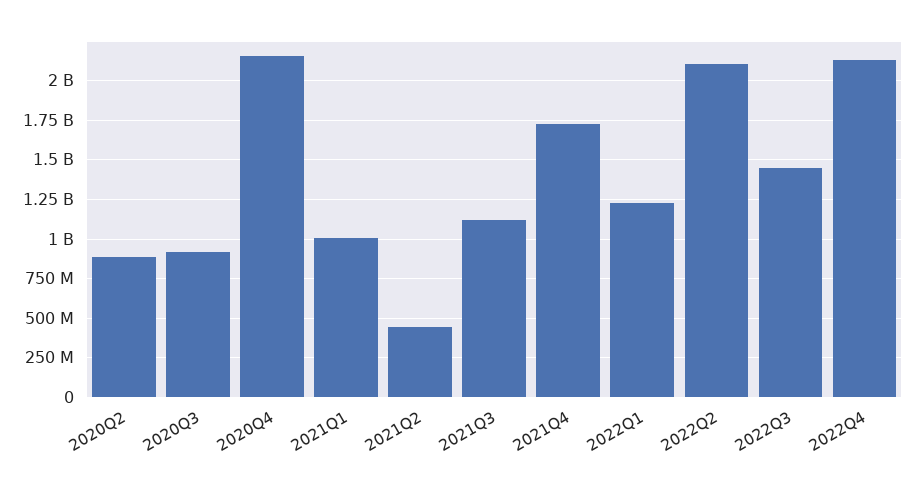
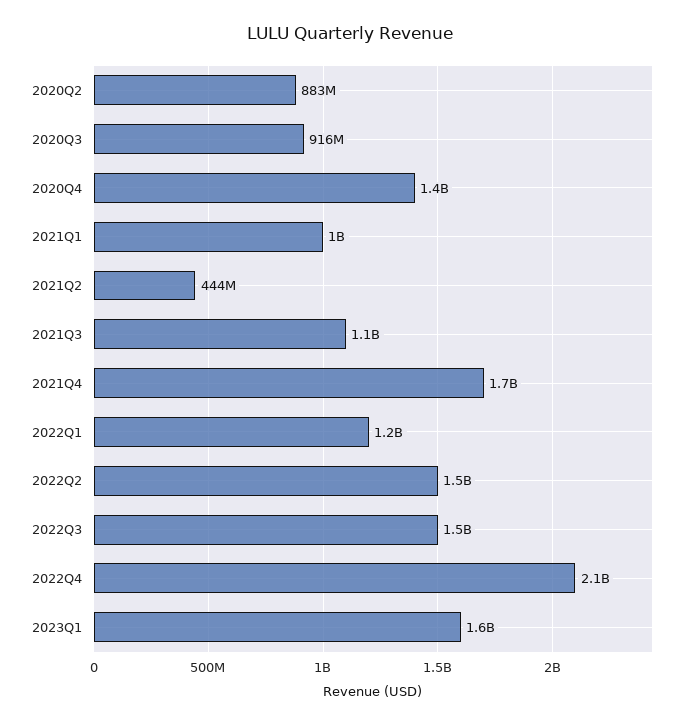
2020Q4: 2150000000 -> 1400000000
2022Q2: 2100000000 -> 1500000000
2023Q1: none -> 1600000000

